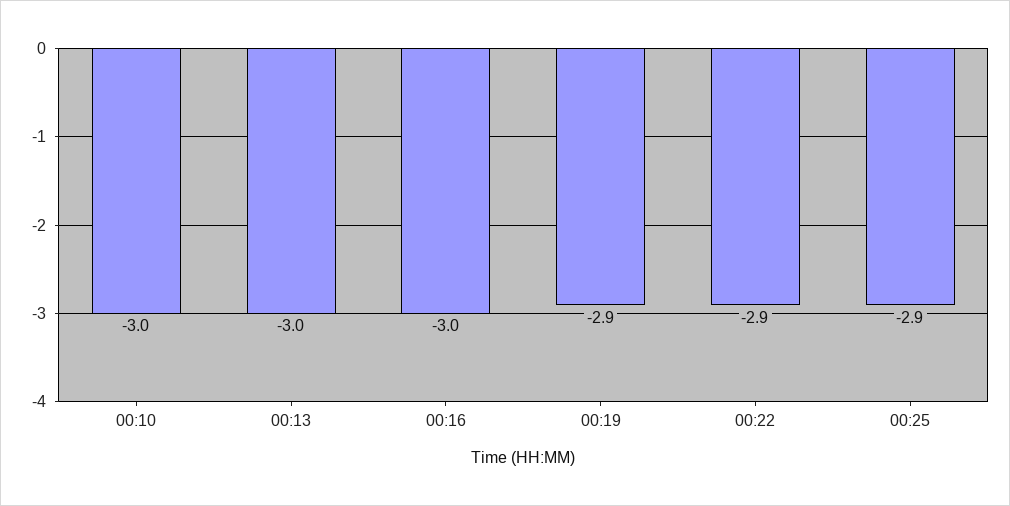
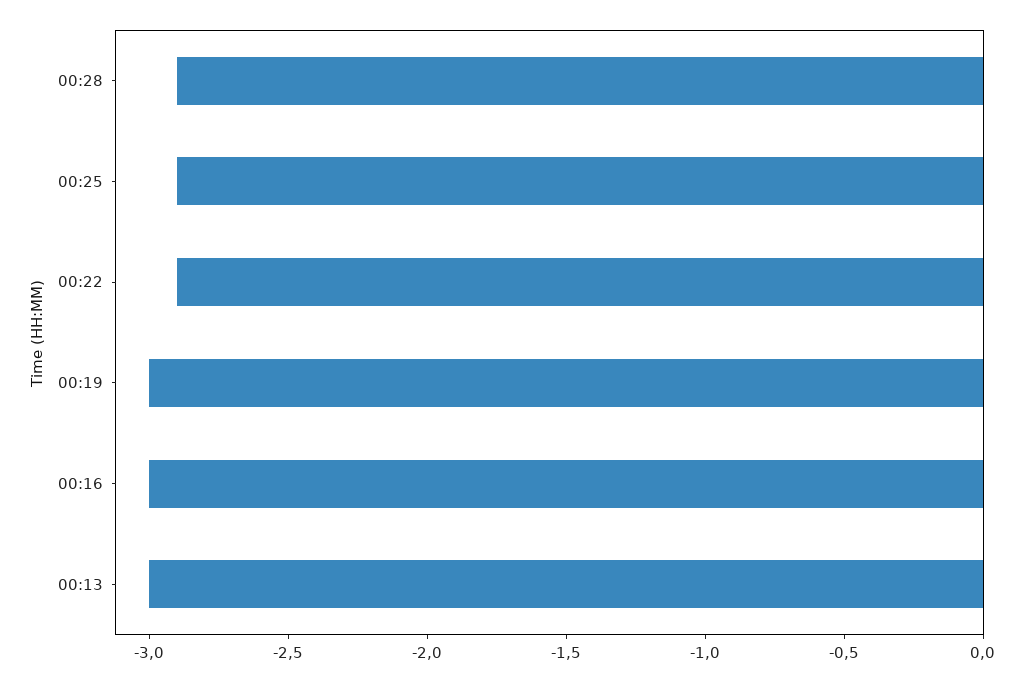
00:10: -3 -> none
00:19: -2.9 -> -3
00:28: none -> -2.9

